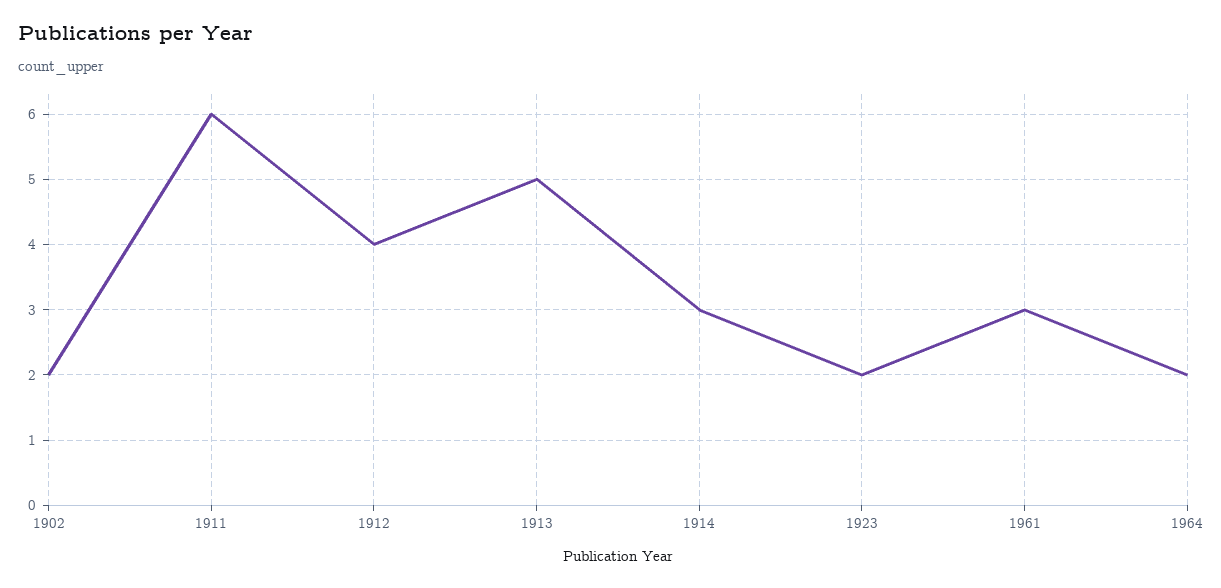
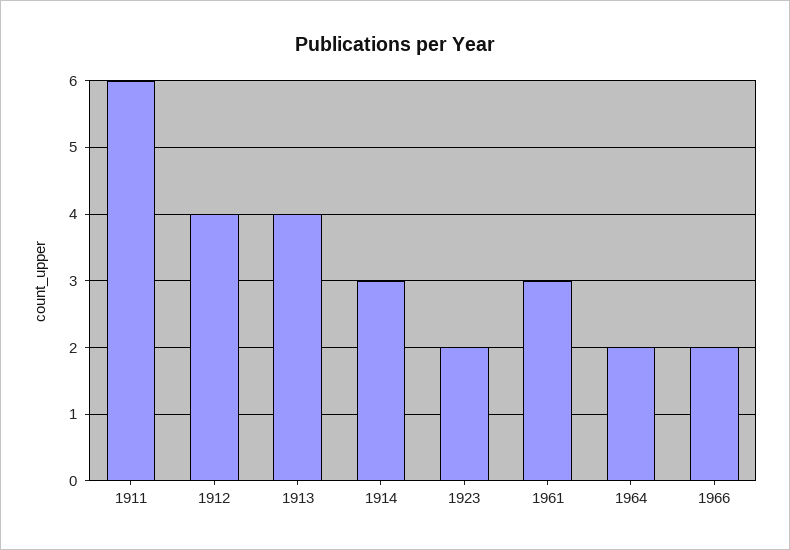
1902: 2 -> none
1913: 5 -> 4
1966: none -> 2

